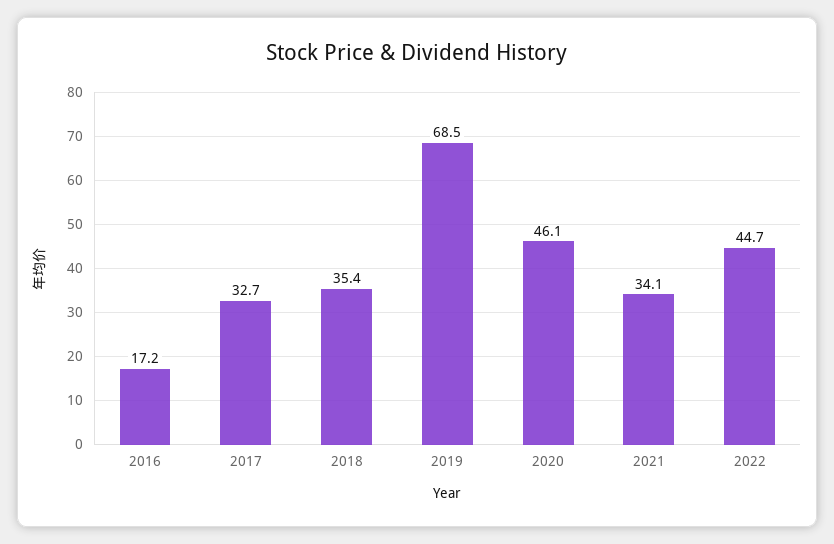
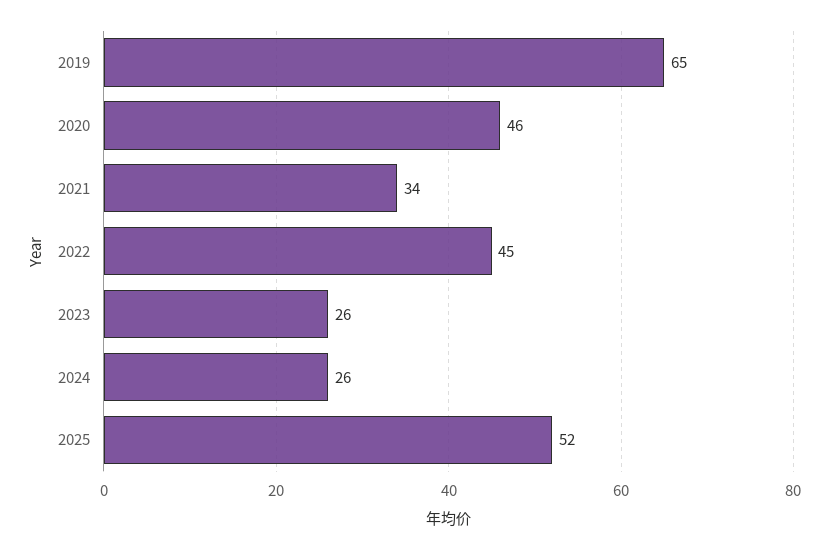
2016: 17.2 -> none
2017: 32.7 -> none
2018: 35.4 -> none
2019: 68.5 -> 65
2023: none -> 26
2024: none -> 26
2025: none -> 52

